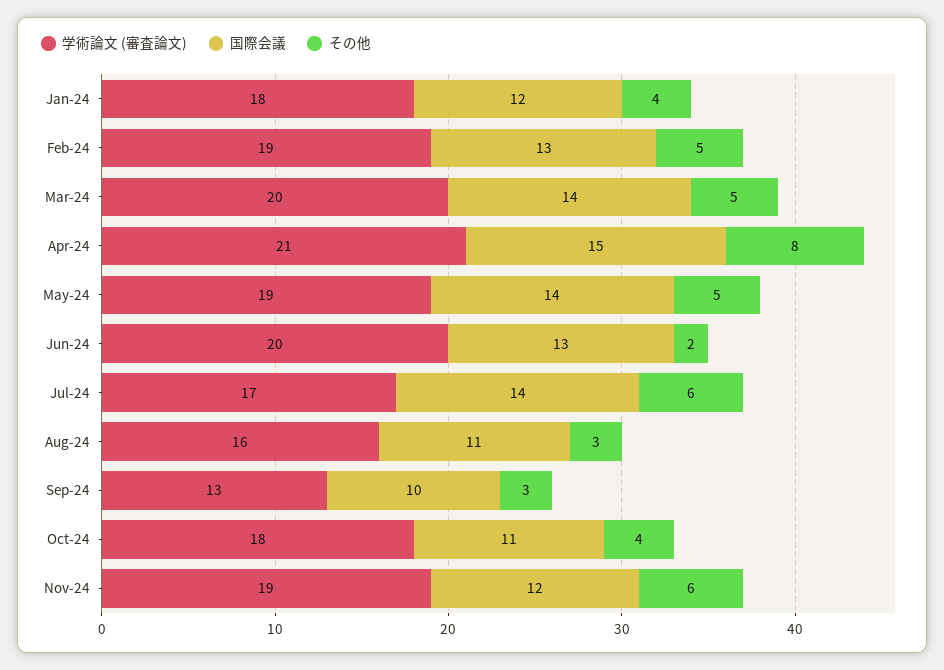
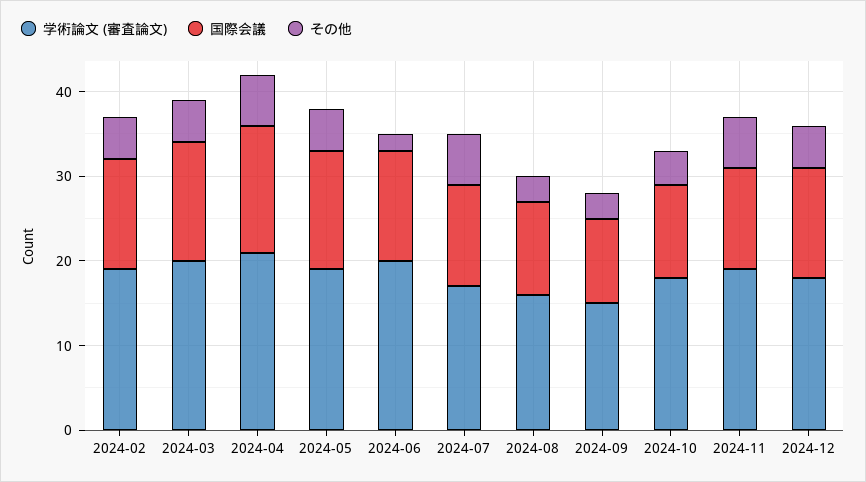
学術論文 (審査論文), Jan-24: 18 -> none
国際会議, Jan-24: 12 -> none
その他, Jan-24: 4 -> none
その他, Apr-24: 8 -> 6
国際会議, Jul-24: 14 -> 12
学術論文 (審査論文), Sep-24: 13 -> 15
学術論文 (審査論文), 2024-12: none -> 18
国際会議, 2024-12: none -> 13
その他, 2024-12: none -> 5

